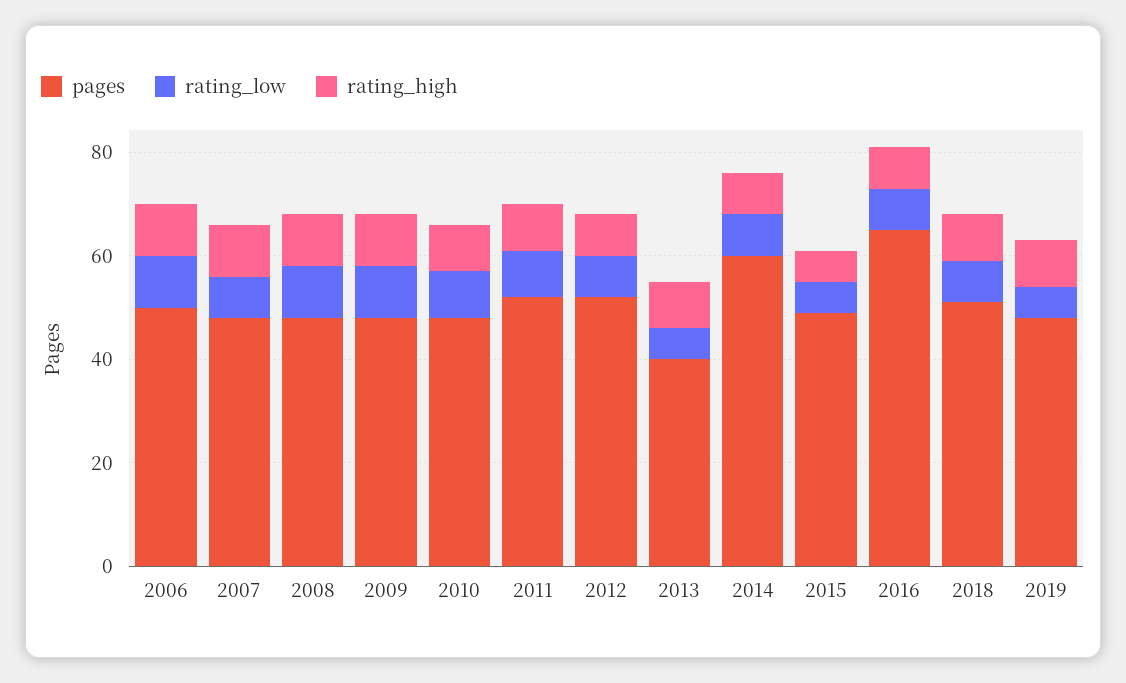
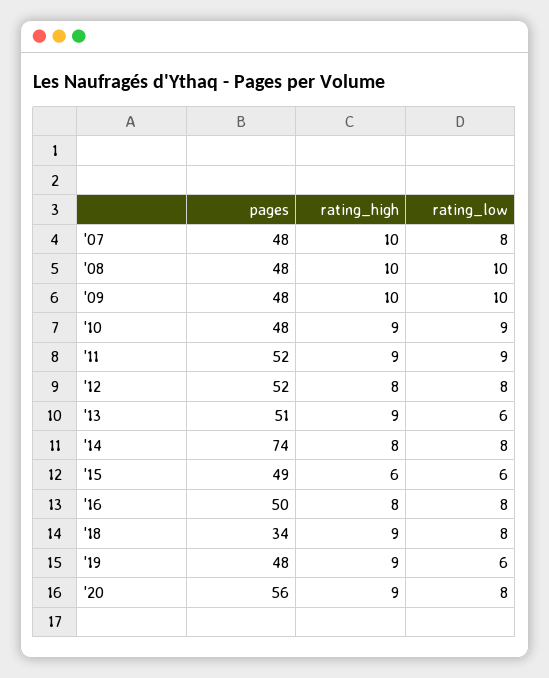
pages, 2006: 50 -> none
rating_low, 2006: 10 -> none
rating_high, 2006: 10 -> none
pages, 2013: 40 -> 51
pages, 2014: 60 -> 74
pages, 2016: 65 -> 50
pages, 2018: 50 -> 34
pages, '20: none -> 56
rating_high, '20: none -> 9
rating_low, '20: none -> 8

